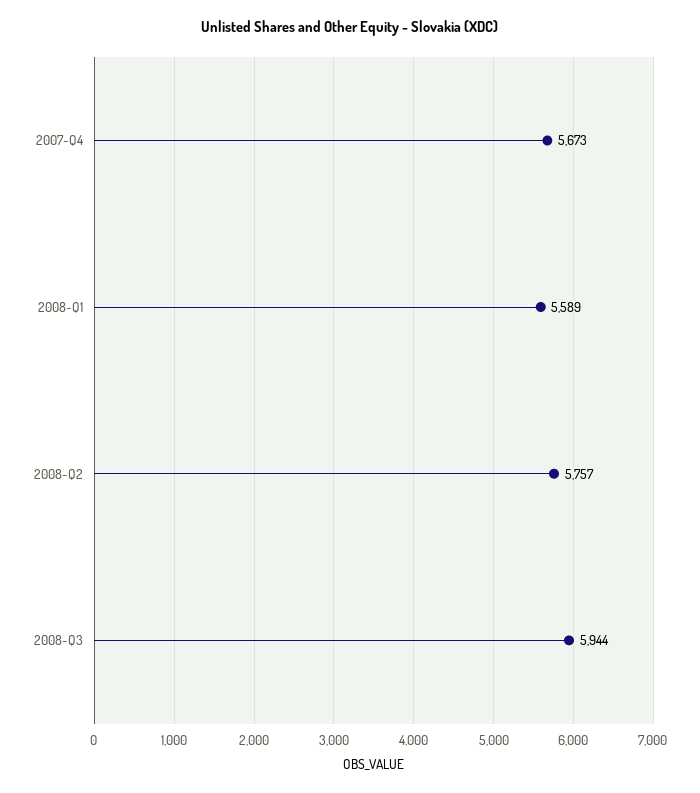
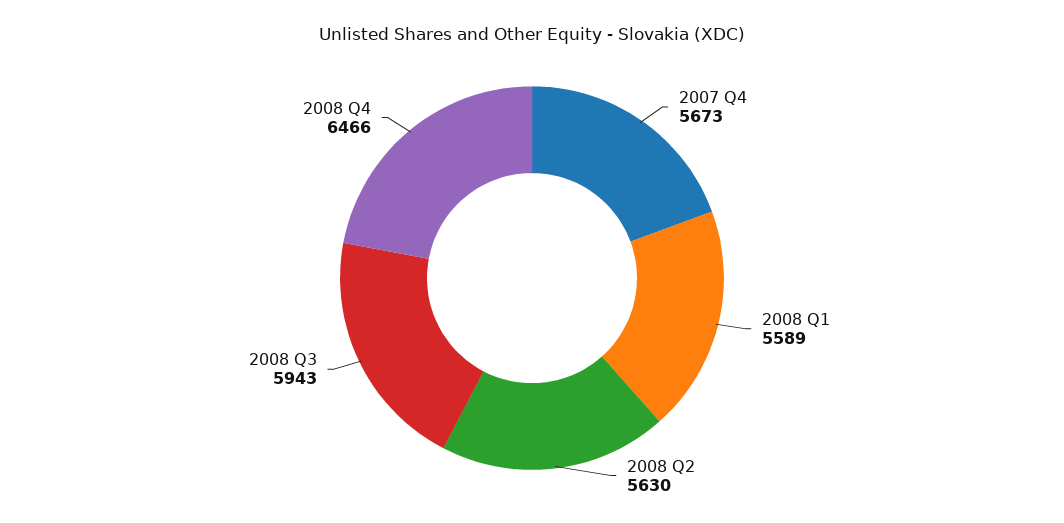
2008-Q2: 5757 -> 5630
2008-Q3: 5944 -> 5943
2008 Q4: none -> 6466

